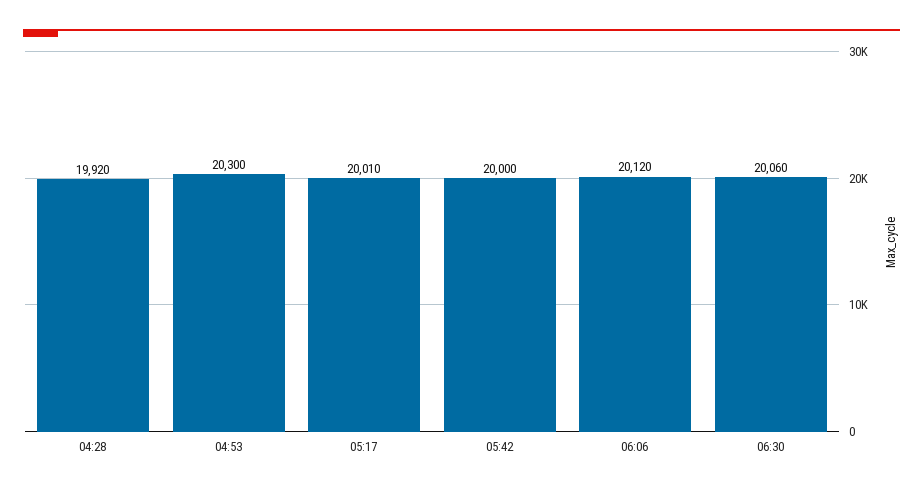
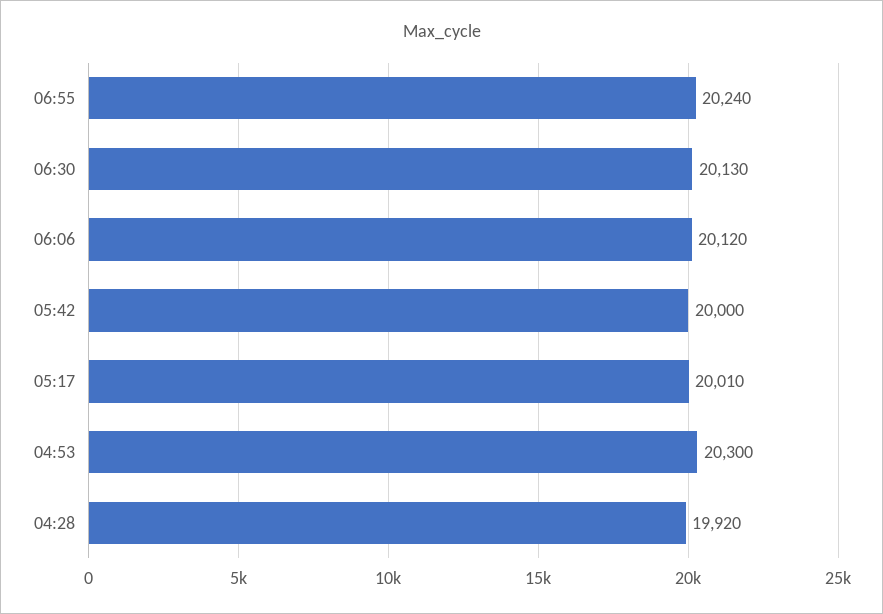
06:30: 20060 -> 20130
06:55: none -> 20240

